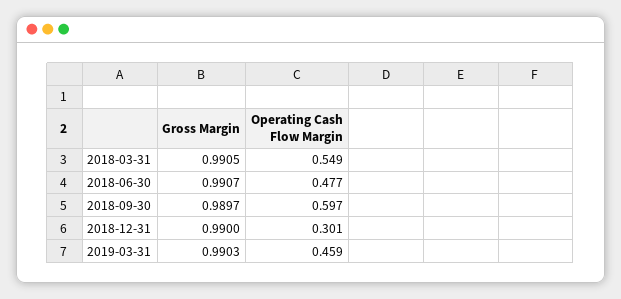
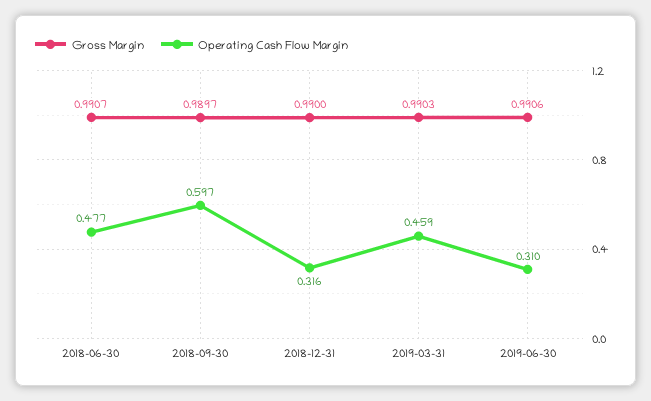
Gross Margin, 2018-03-31: 0.9905 -> none
Operating Cash Flow Margin, 2018-03-31: 0.549 -> none
Operating Cash Flow Margin, 2018-12-31: 0.301 -> 0.316
Gross Margin, 2019-06-30: none -> 0.9906
Operating Cash Flow Margin, 2019-06-30: none -> 0.31

